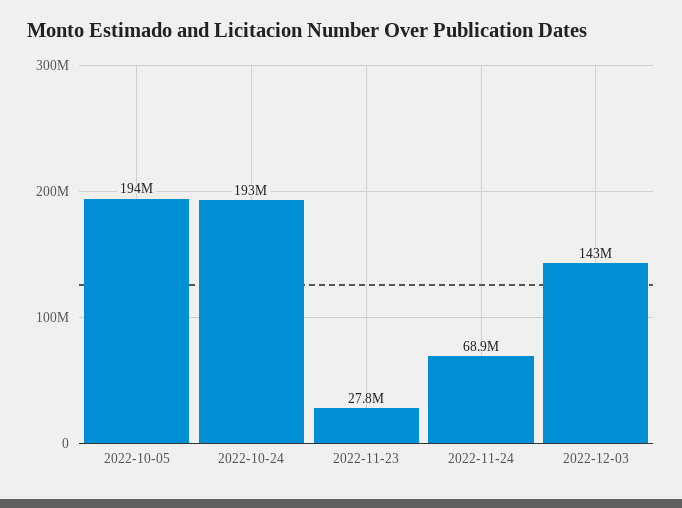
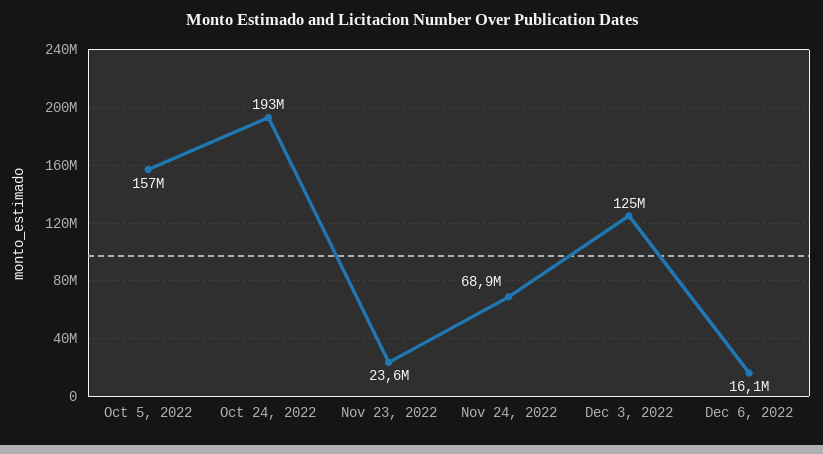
2022-10-05: 194000000 -> 157000000
2022-11-23: 27800000 -> 23600000
2022-12-03: 143000000 -> 125000000
Dec 6, 2022: none -> 16100000

